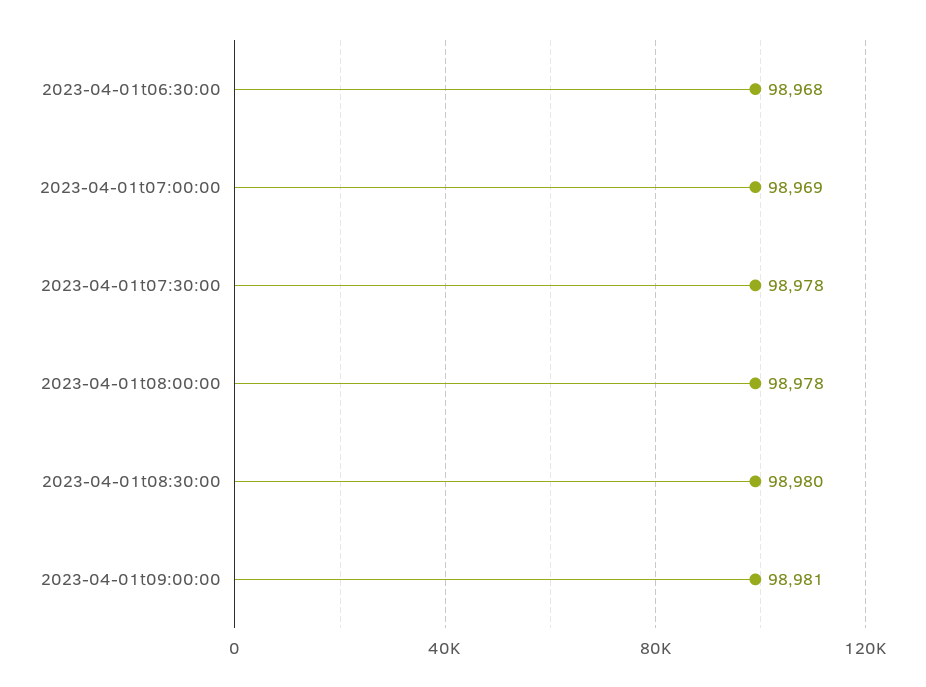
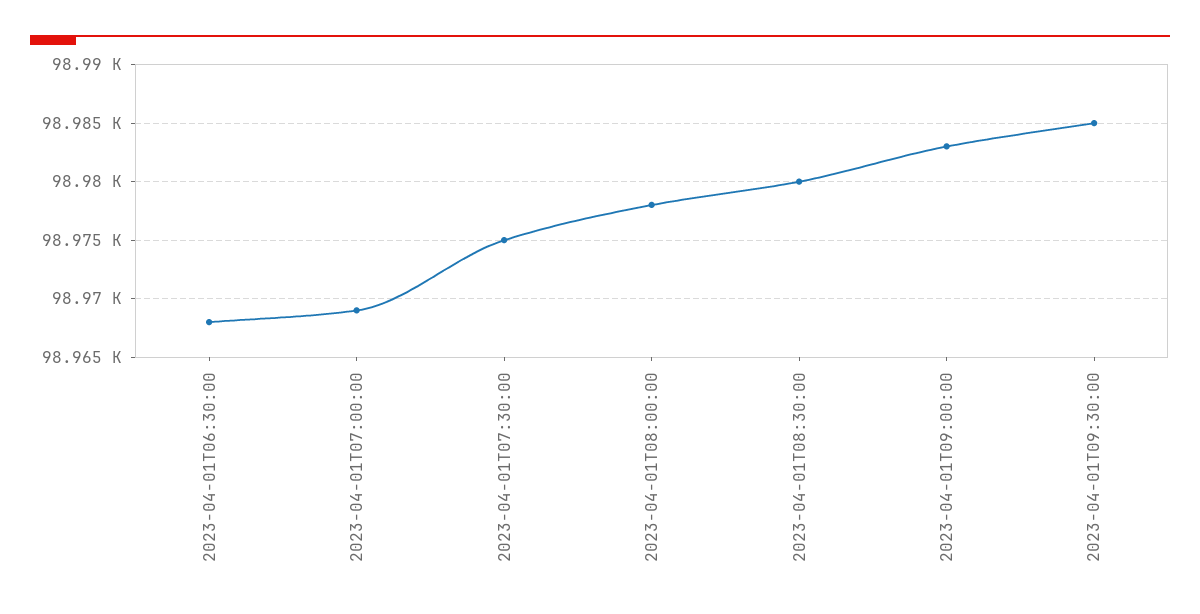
2023-04-01t07:30:00: 98978 -> 98975
2023-04-01t09:00:00: 98981 -> 98983
2023-04-01T09:30:00: none -> 98985

